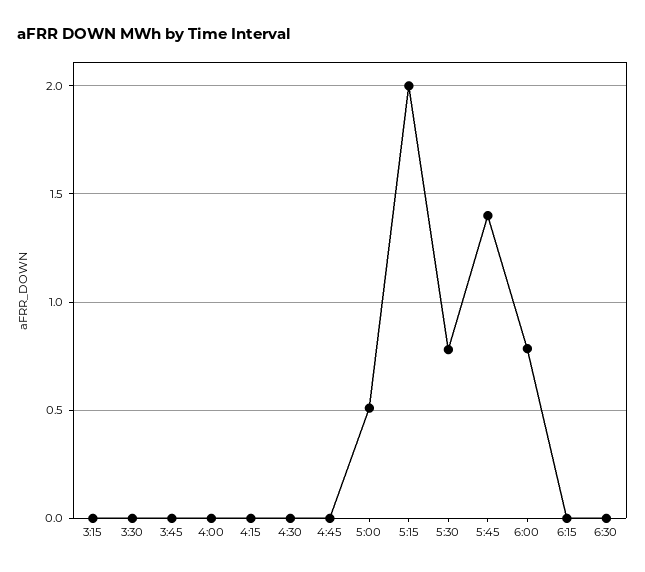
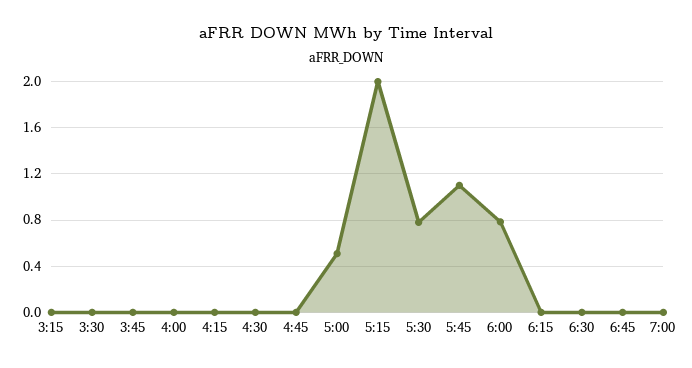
5:45: 1.4 -> 1.1
6:45: none -> 0
7:00: none -> 0

